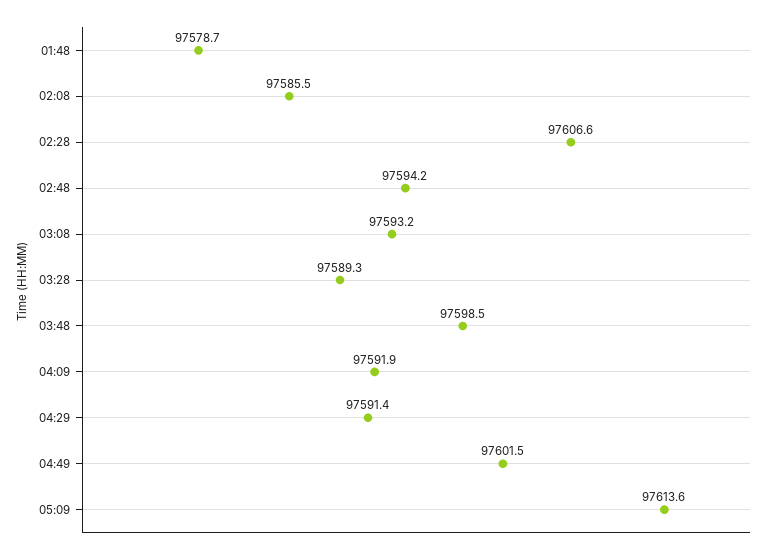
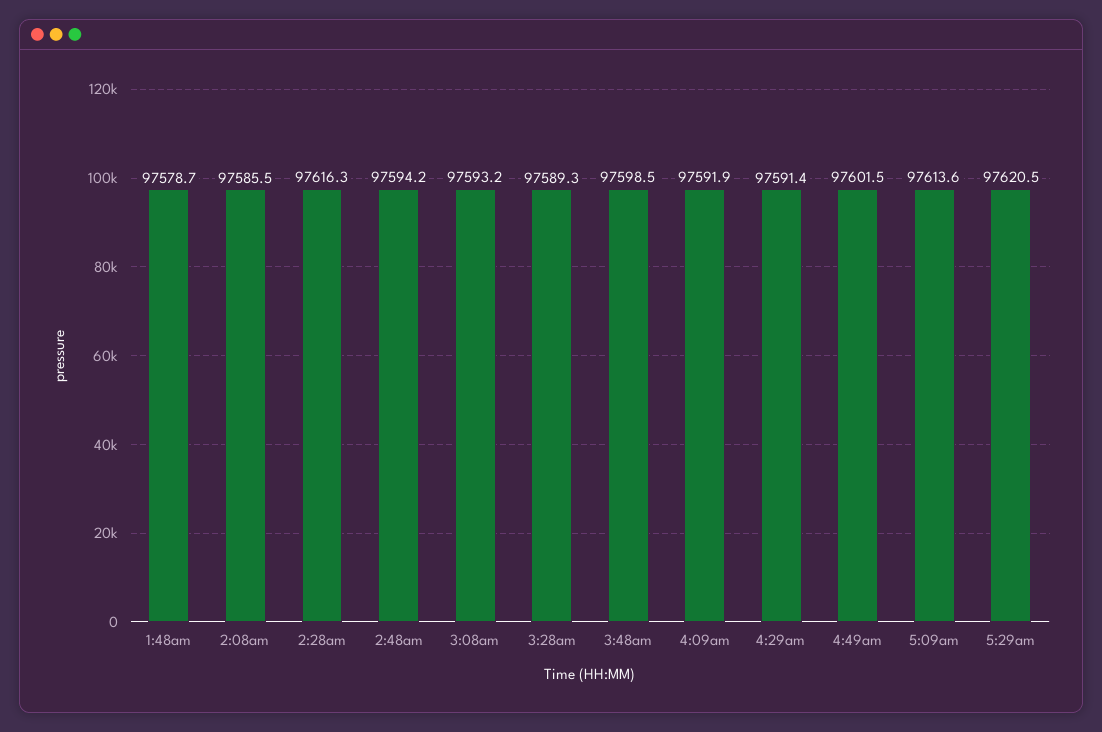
02:28: 97606.6 -> 97616.3
5:29am: none -> 97620.5

